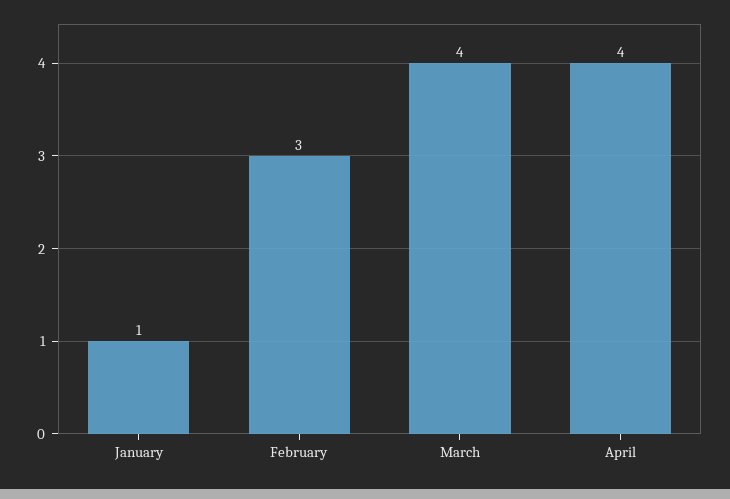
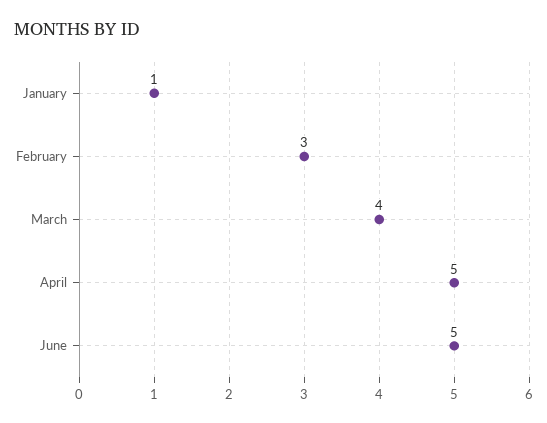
April: 4 -> 5
June: none -> 5

